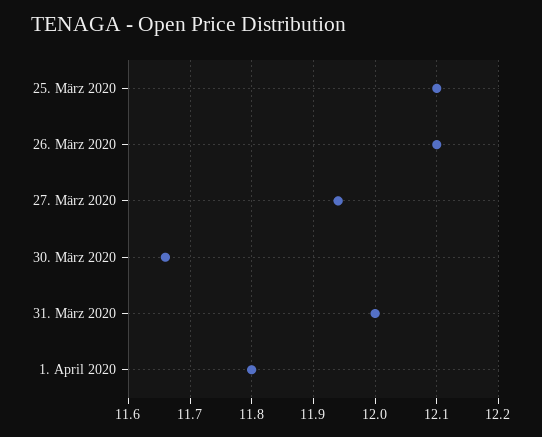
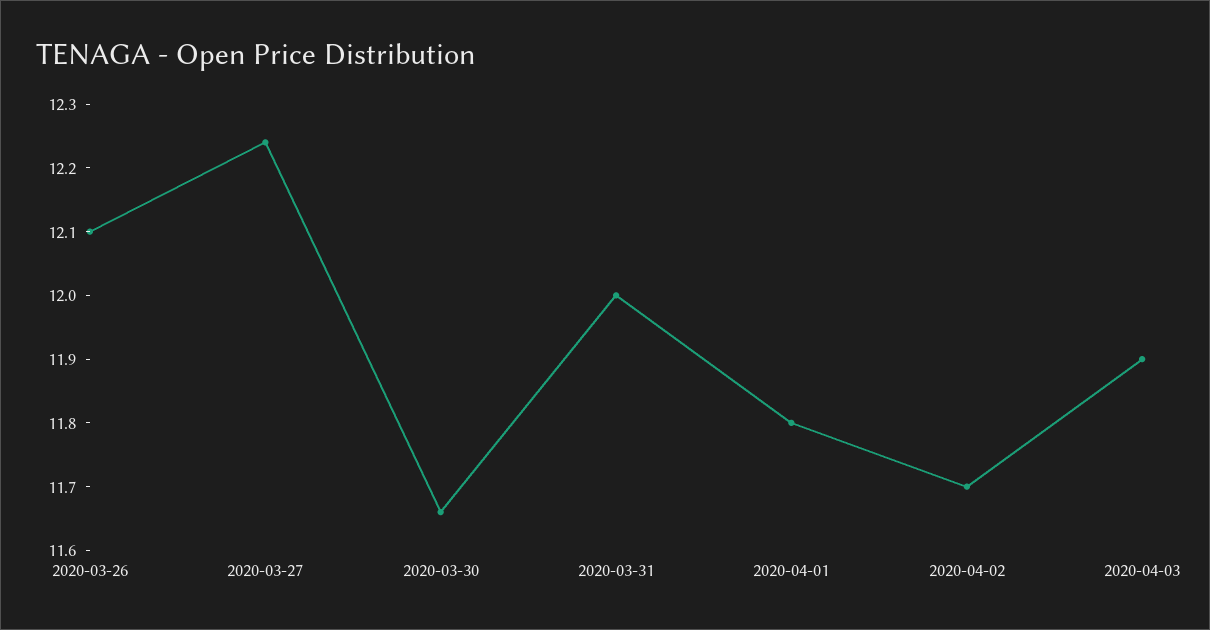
25. März 2020: 12.1 -> none
27. März 2020: 11.94 -> 12.25
2020-04-02: none -> 11.7
2020-04-03: none -> 11.9

